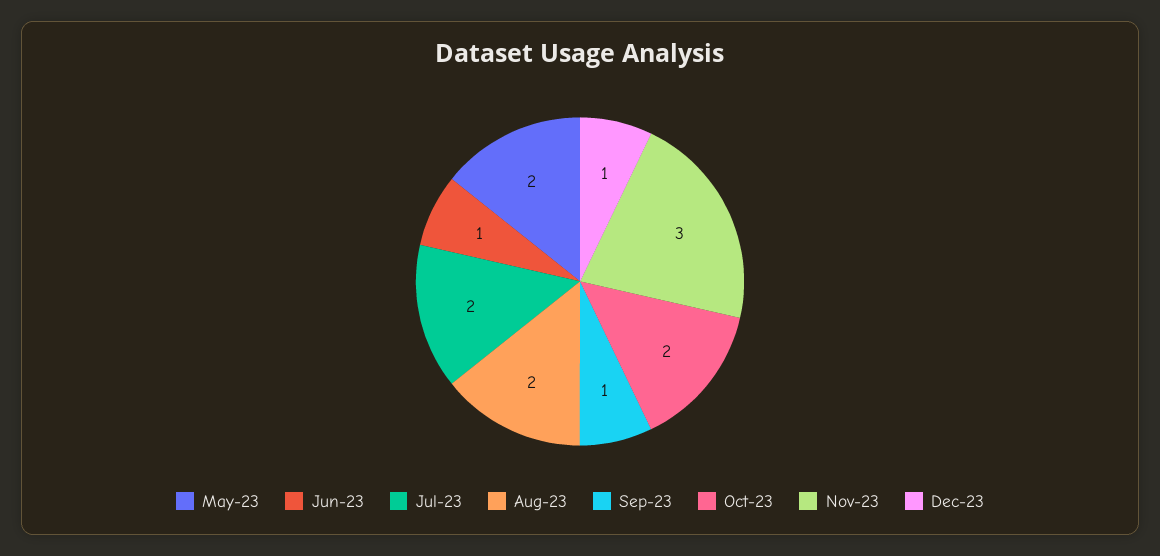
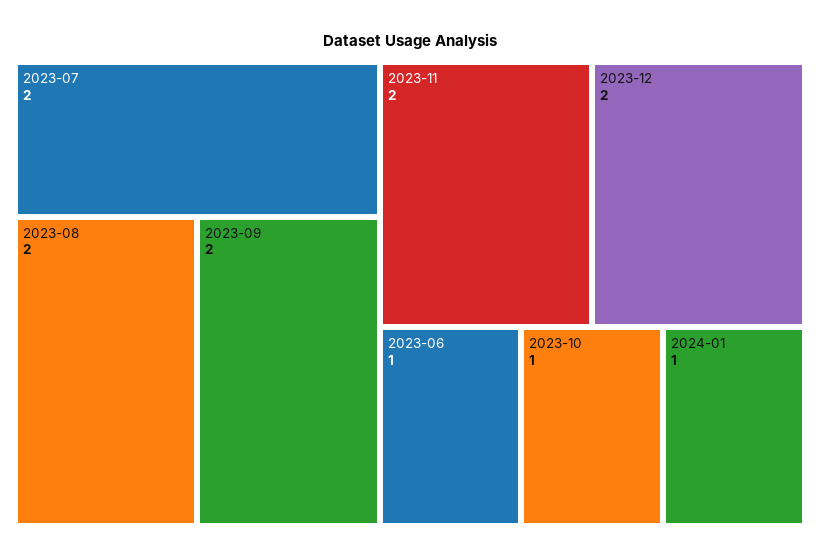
May-23: 2 -> none
Sep-23: 1 -> 2
Oct-23: 2 -> 1
Nov-23: 3 -> 2
Dec-23: 1 -> 2
2024-01: none -> 1

